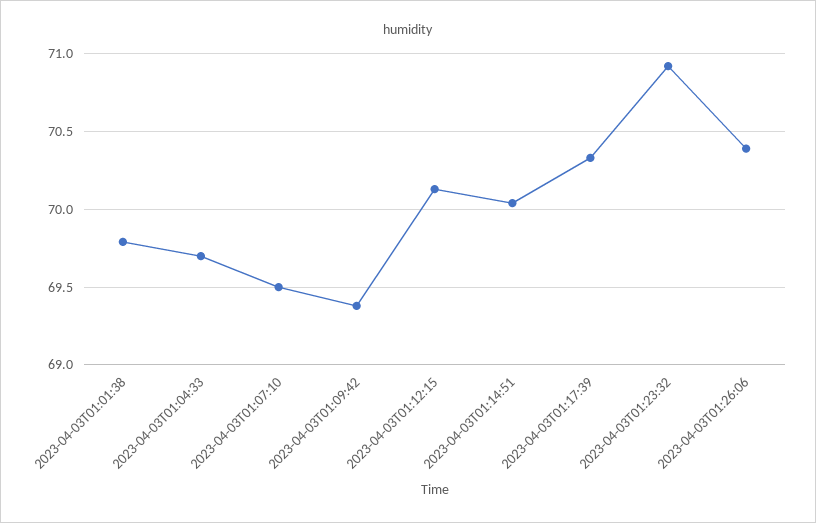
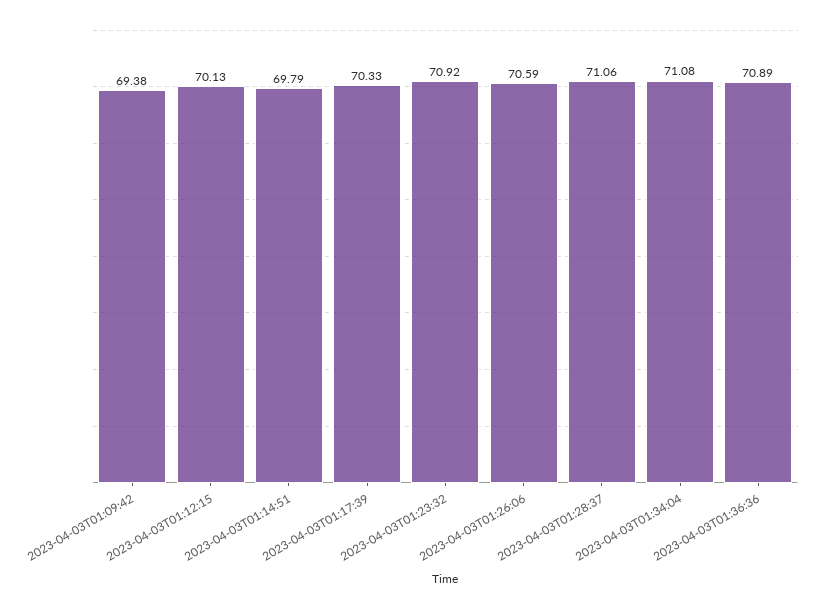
2023-04-03T01:01:38: 69.8 -> none
2023-04-03T01:04:33: 69.7 -> none
2023-04-03T01:07:10: 69.5 -> none
2023-04-03T01:14:51: 70.05 -> 69.79
2023-04-03T01:26:06: 70.4 -> 70.59
2023-04-03T01:28:37: none -> 71.06
2023-04-03T01:34:04: none -> 71.08
2023-04-03T01:36:36: none -> 70.89

